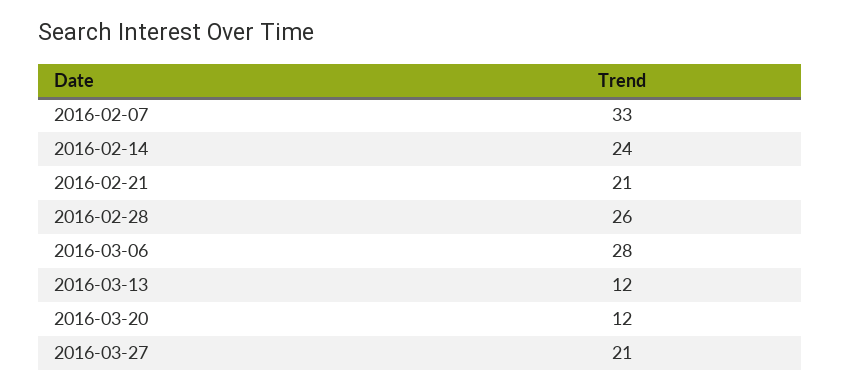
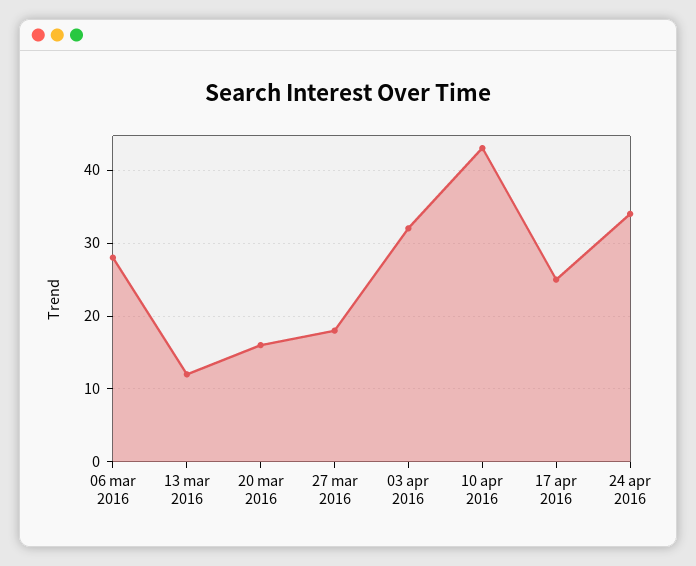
2016-02-07: 33 -> none
2016-02-14: 24 -> none
2016-02-21: 21 -> none
2016-02-28: 26 -> none
2016-03-20: 12 -> 16
2016-03-27: 21 -> 18
03 apr 2016: none -> 32
10 apr 2016: none -> 43
17 apr 2016: none -> 25
24 apr 2016: none -> 34

